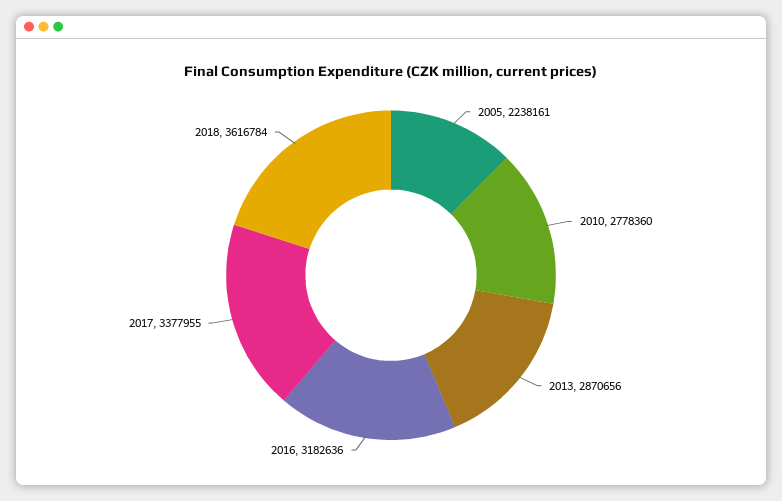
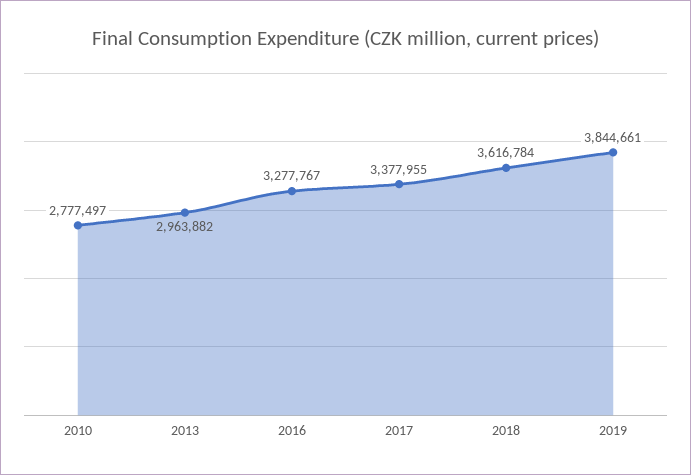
2005: 2238161 -> none
2010: 2778360 -> 2777497
2013: 2870656 -> 2963882
2016: 3182636 -> 3277767
2019: none -> 3844661

